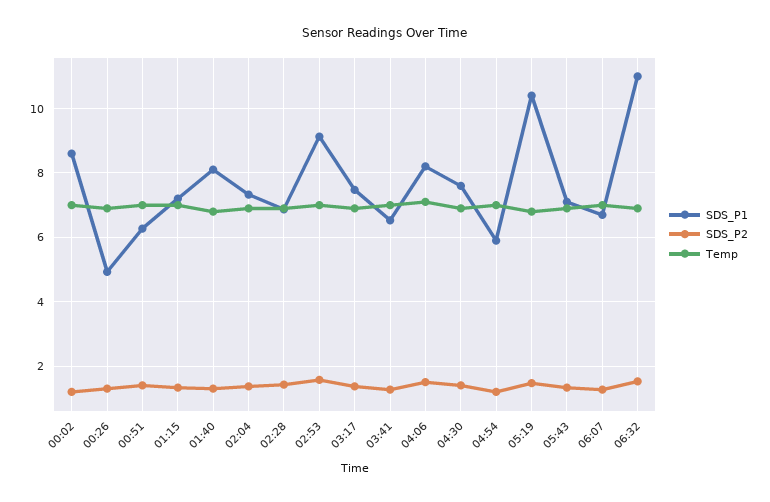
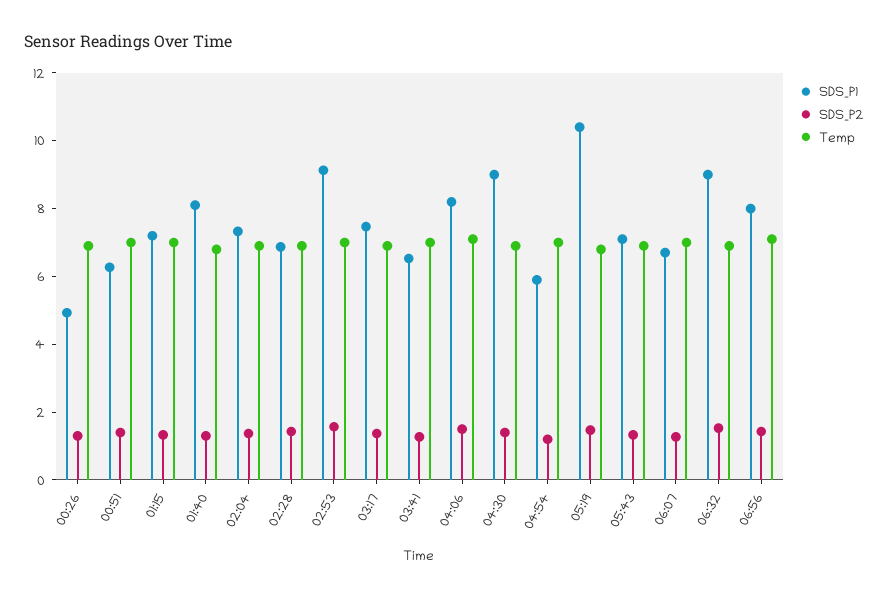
SDS_P1, 00:02: 8.6 -> none
SDS_P2, 00:02: 1.2 -> none
Temp, 00:02: 7 -> none
SDS_P1, 04:30: 7.6 -> 9
SDS_P1, 06:32: 11 -> 9
SDS_P1, 06:56: none -> 8
SDS_P2, 06:56: none -> 1.5
Temp, 06:56: none -> 7

